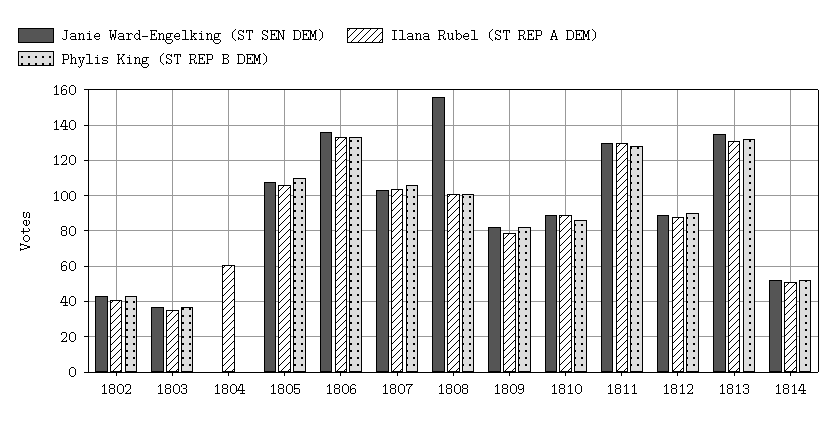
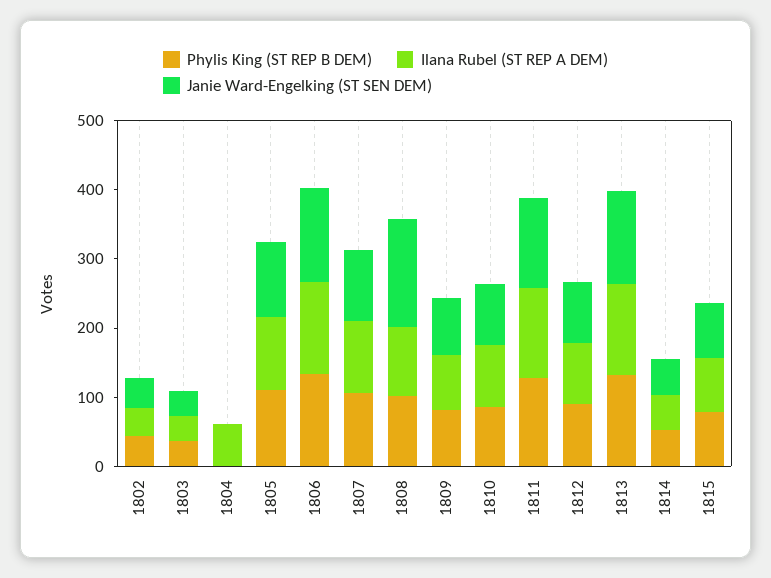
Phylis King (ST REP B DEM), 1815: none -> 80
Ilana Rubel (ST REP A DEM), 1815: none -> 80
Janie Ward-Engelking (ST SEN DEM), 1815: none -> 80

